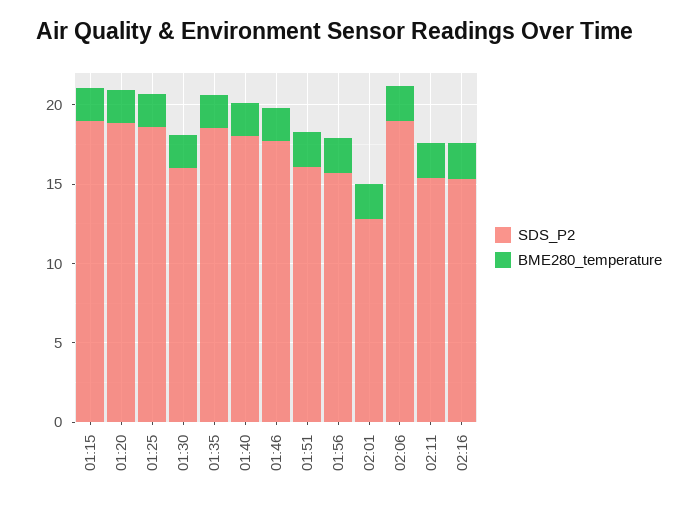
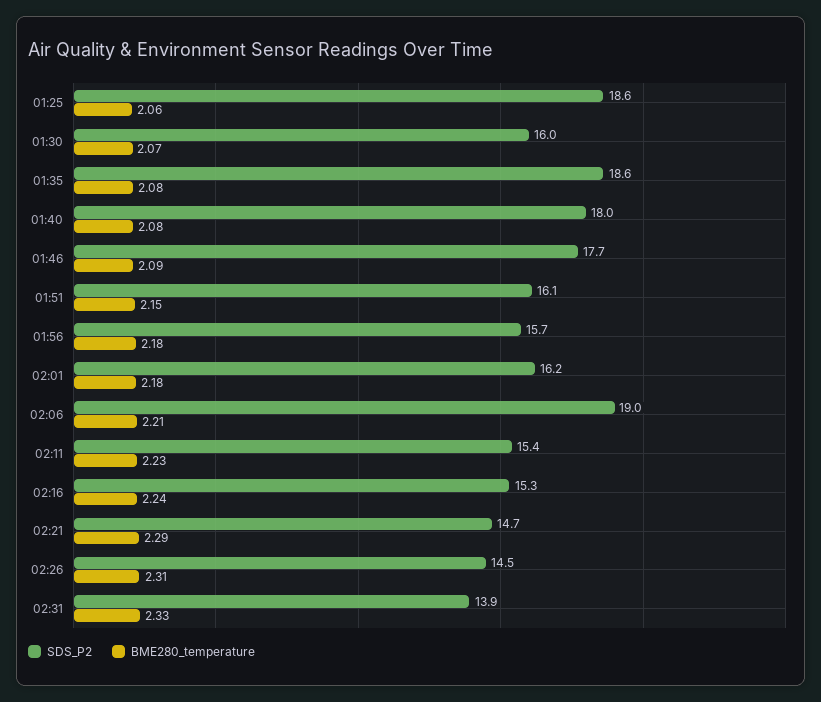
SDS_P2, 01:15: 19 -> none
BME280_temperature, 01:15: 2 -> none
SDS_P2, 01:20: 19 -> none
BME280_temperature, 01:20: 2 -> none
SDS_P2, 02:01: 13 -> 16.2
SDS_P2, 02:21: none -> 14.7
BME280_temperature, 02:21: none -> 2.29
SDS_P2, 02:26: none -> 14.5
BME280_temperature, 02:26: none -> 2.31
SDS_P2, 02:31: none -> 13.9
BME280_temperature, 02:31: none -> 2.33

